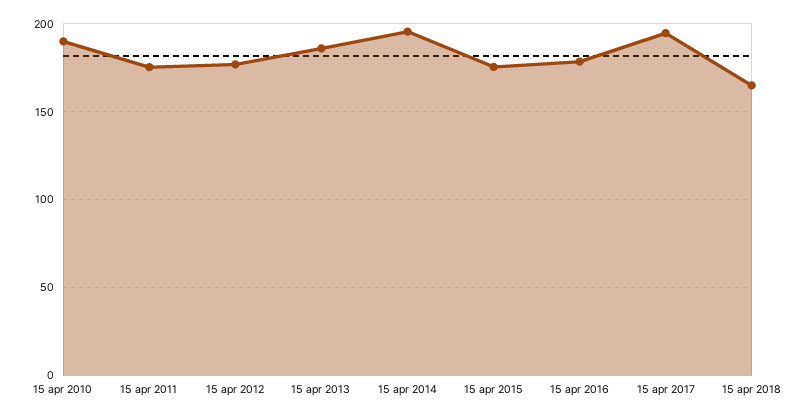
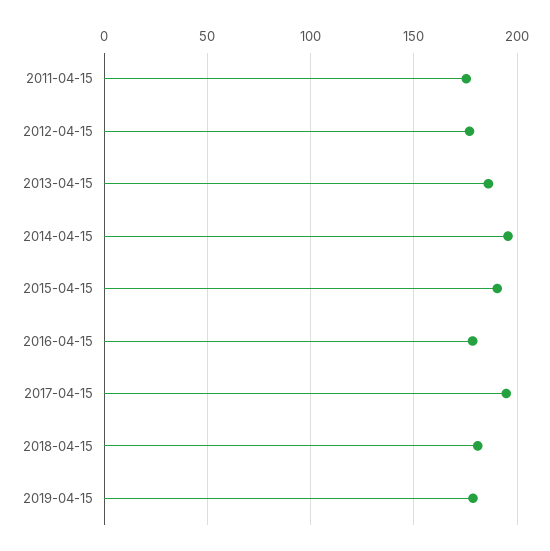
15 apr 2010: 190 -> none
15 apr 2015: 175 -> 190
15 apr 2018: 165 -> 180
2019-04-15: none -> 180

